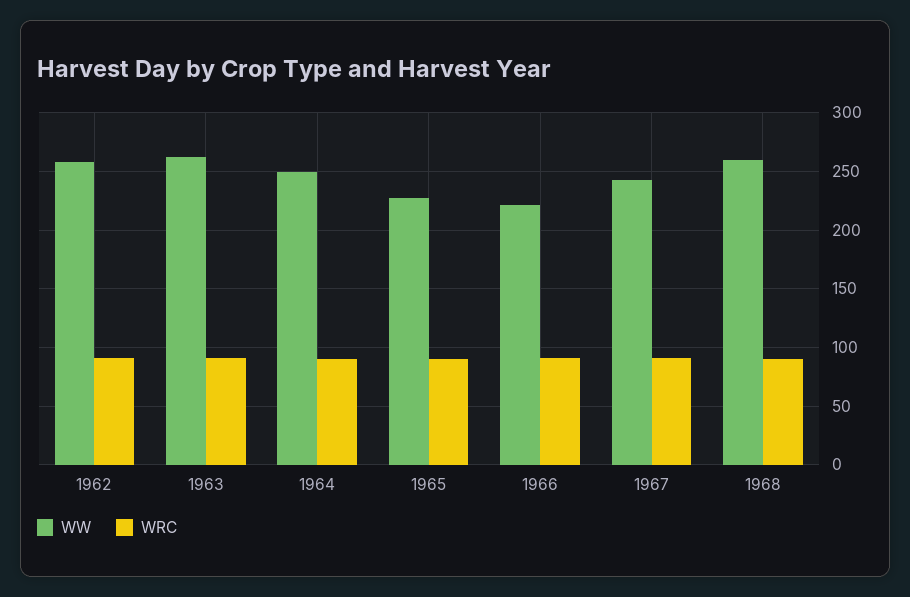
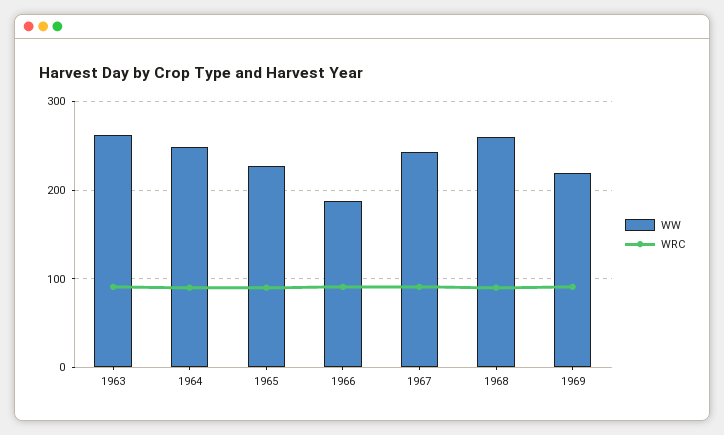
WW, 1962: 260 -> none
WRC, 1962: 90 -> none
WW, 1966: 220 -> 190
WW, 1969: none -> 220
WRC, 1969: none -> 90

